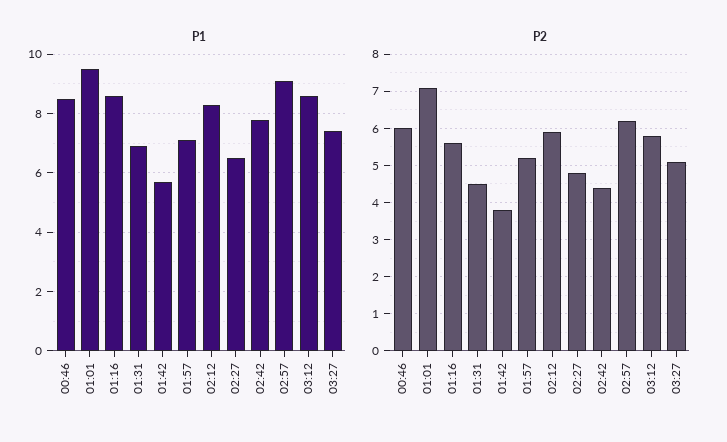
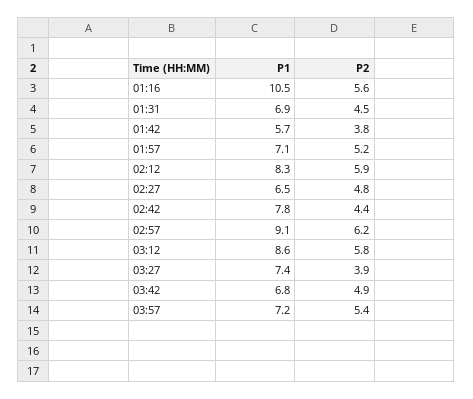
P1, 00:46: 8.5 -> none
P1, 01:01: 9.5 -> none
P1, 01:16: 8.5 -> 10.5
P2, 00:46: 6 -> none
P2, 01:01: 7 -> none
P2, 03:27: 5 -> 3.9
P1, 03:42: none -> 6.8
P2, 03:42: none -> 4.9
P1, 03:57: none -> 7.2
P2, 03:57: none -> 5.4

